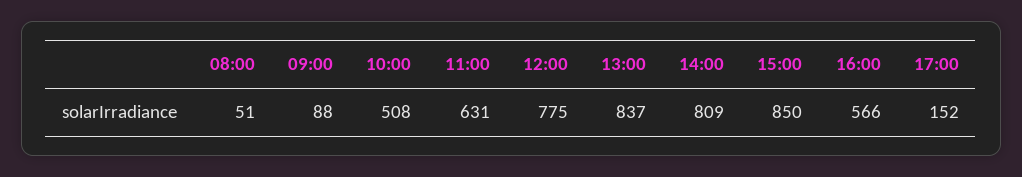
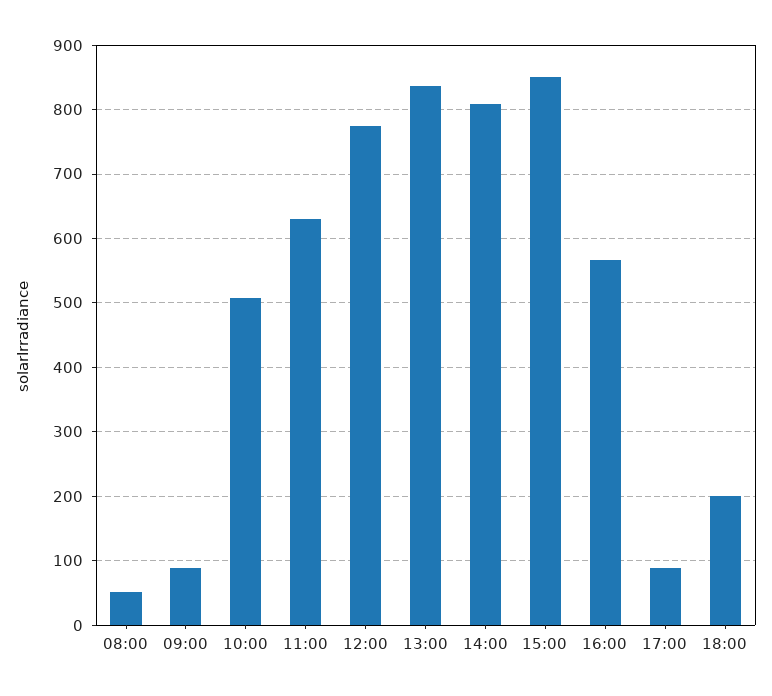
17:00: 152 -> 90
18:00: none -> 200

